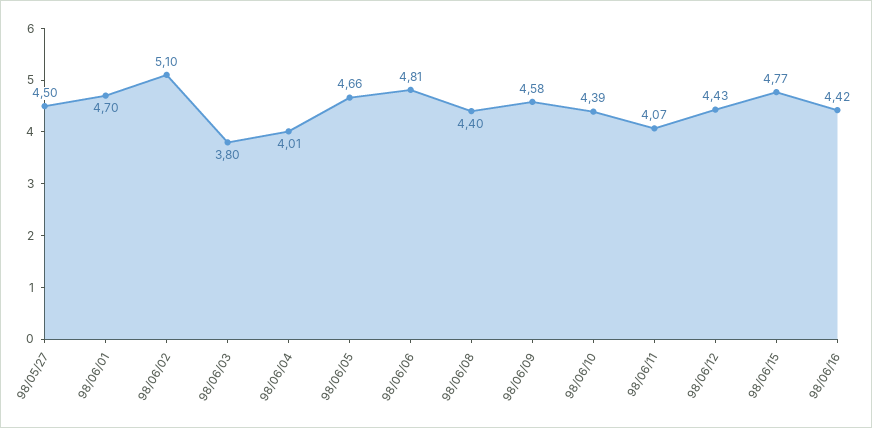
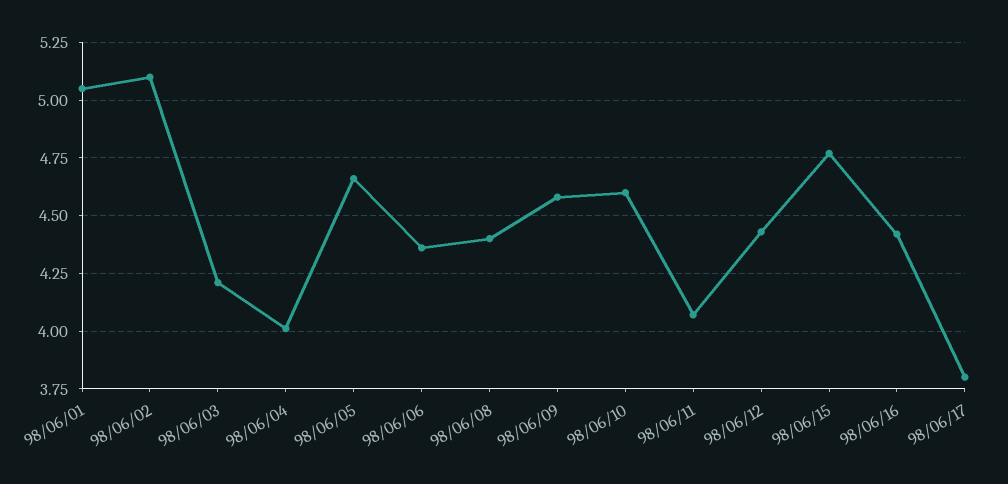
98/05/27: 4.5 -> none
98/06/01: 4.7 -> 5.05
98/06/03: 3.8 -> 4.2
98/06/06: 4.81 -> 4.35
98/06/10: 4.39 -> 4.6
98/06/17: none -> 3.8

